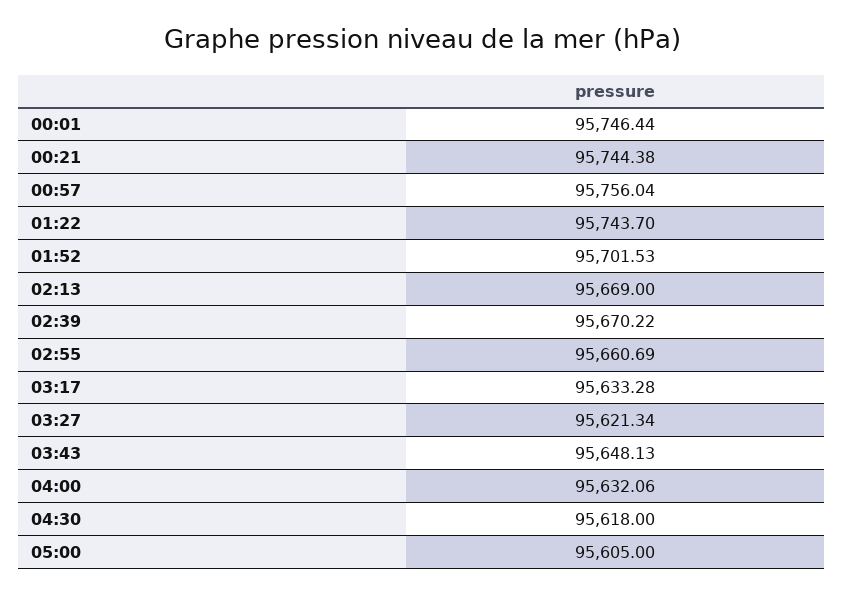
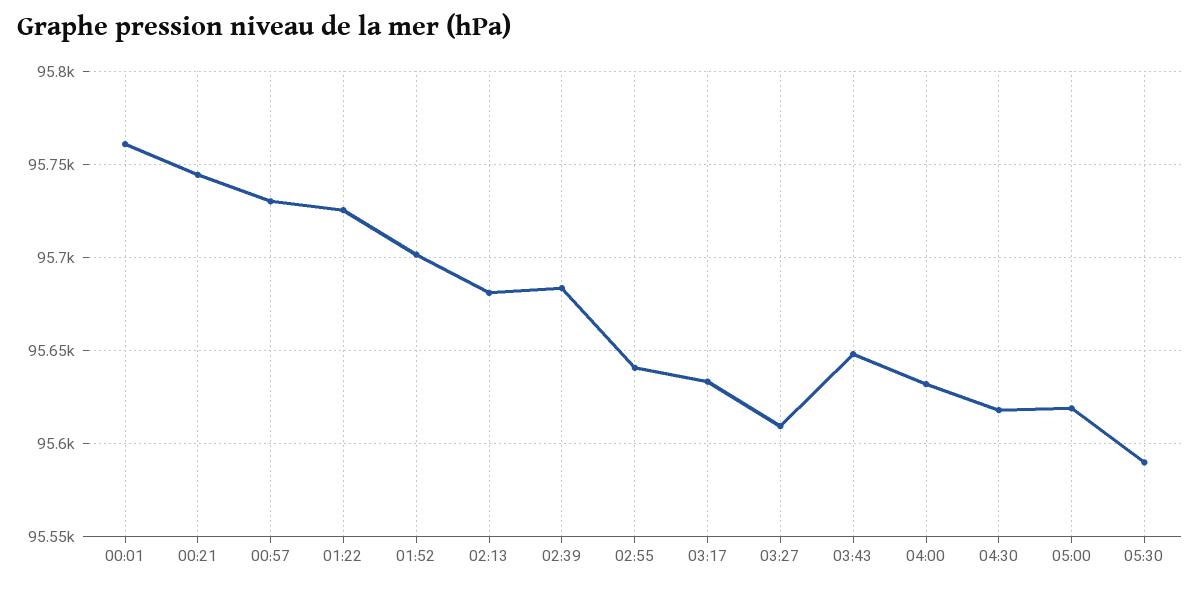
00:01: 95746.44 -> 95760
00:57: 95756.04 -> 95730
01:22: 95743.7 -> 95725
02:13: 95669 -> 95680
02:39: 95670.22 -> 95685
02:55: 95660.69 -> 95640
03:27: 95621.34 -> 95610
05:00: 95605 -> 95620
05:30: none -> 95590

